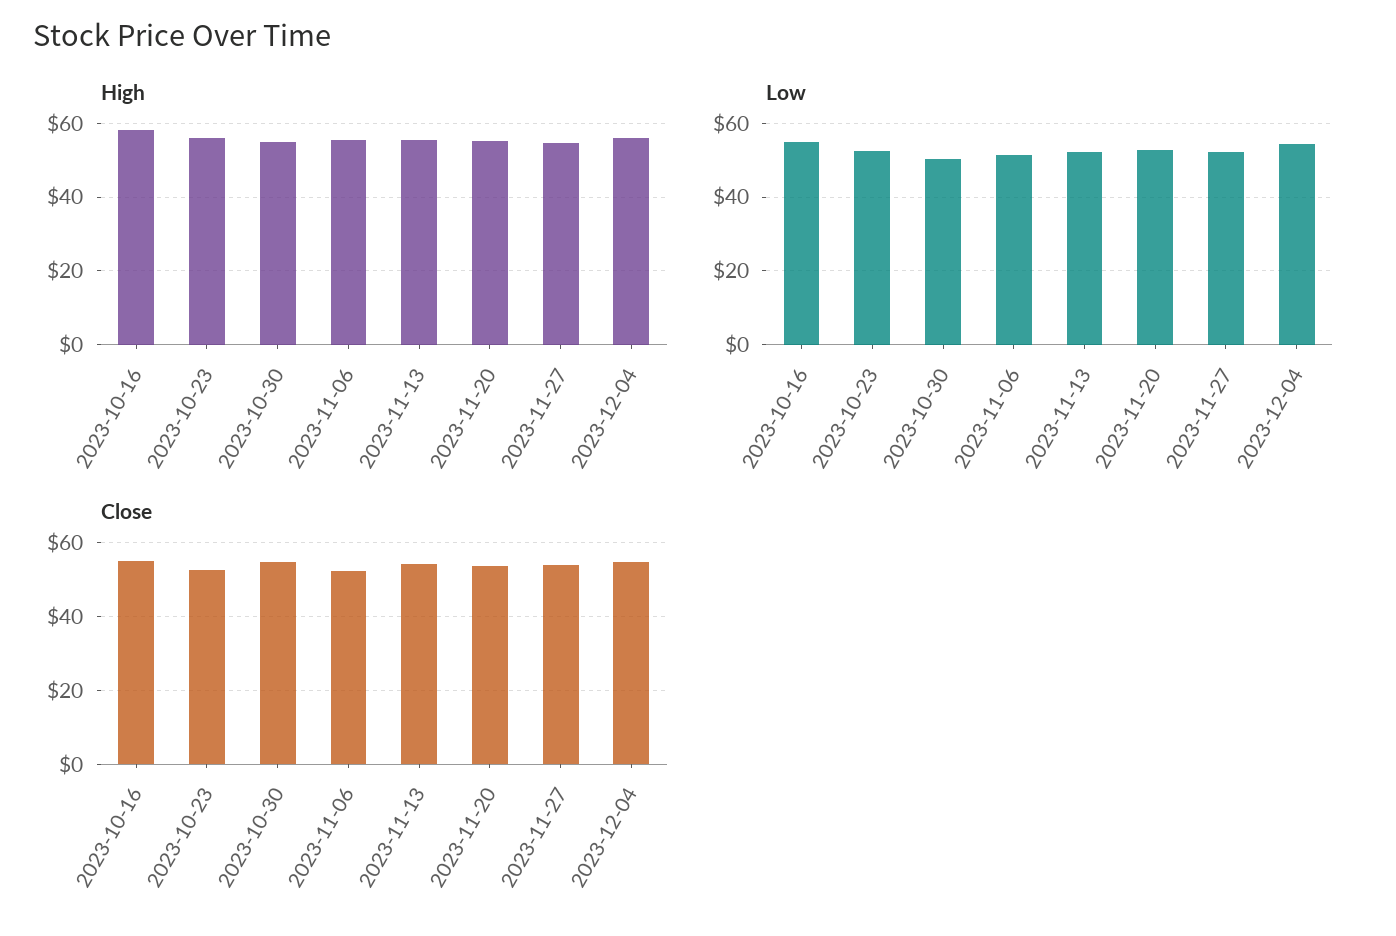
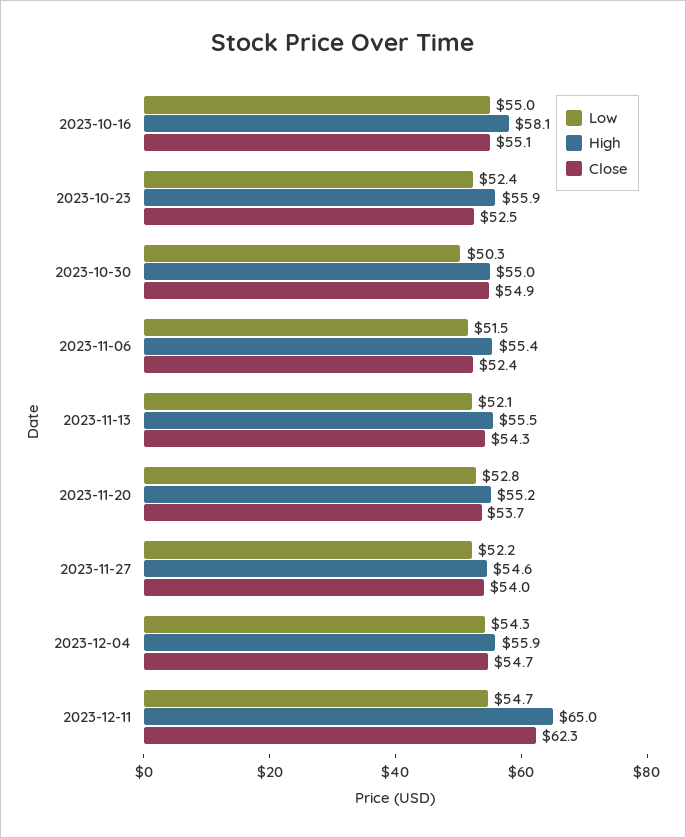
Low, 2023-12-11: none -> 54.7
High, 2023-12-11: none -> 65
Close, 2023-12-11: none -> 62.3

